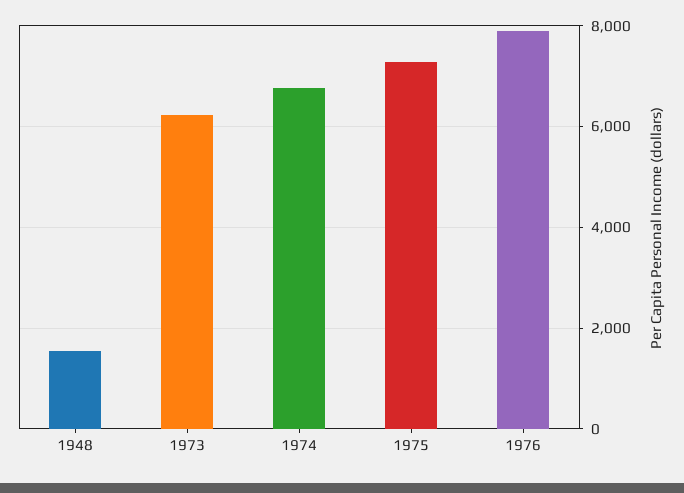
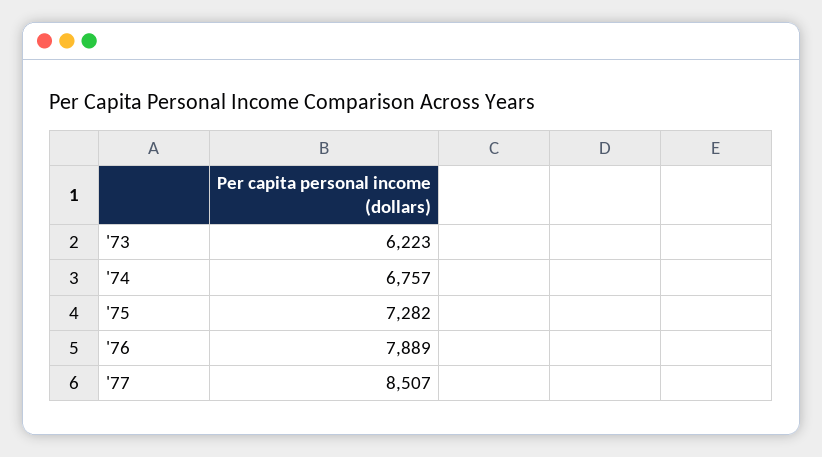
1948: 1600 -> none
'77: none -> 8507

